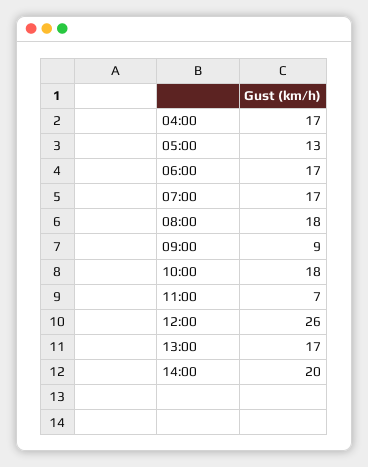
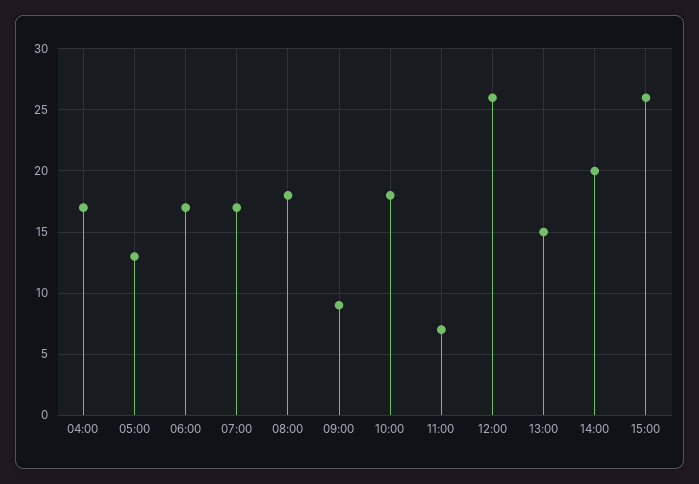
13:00: 17 -> 15
15:00: none -> 26

